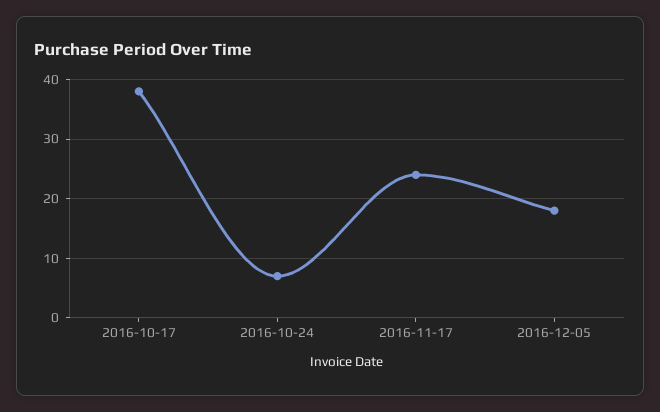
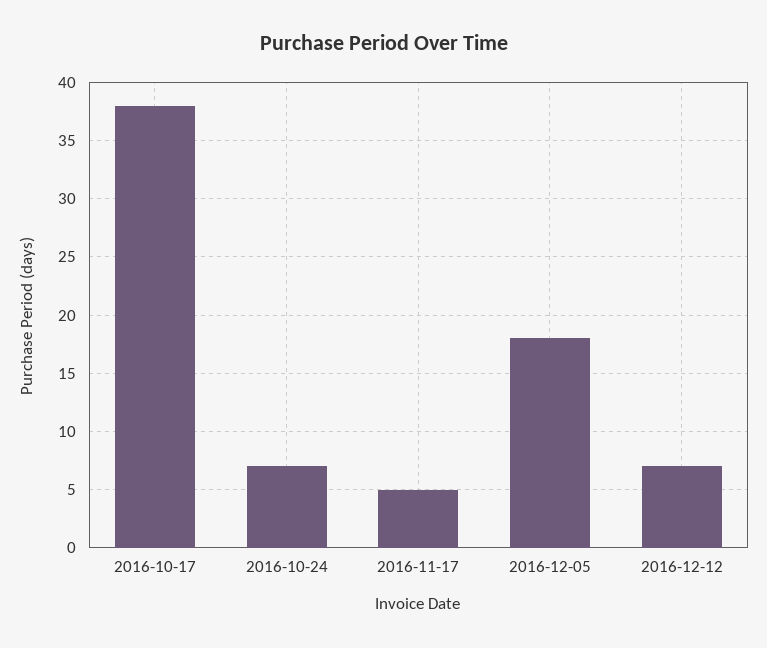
2016-11-17: 25 -> 5
2016-12-12: none -> 7

